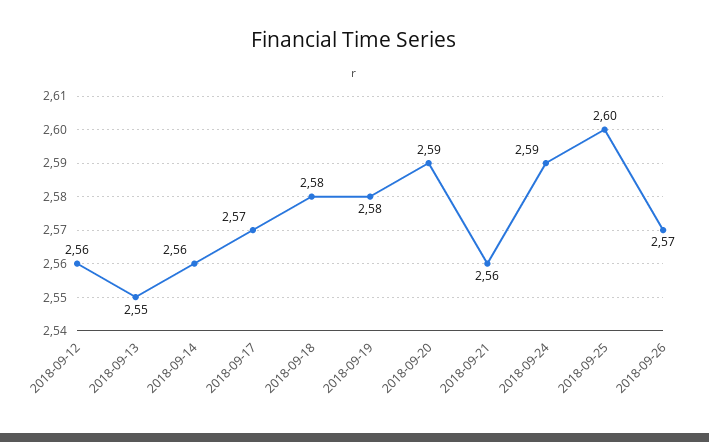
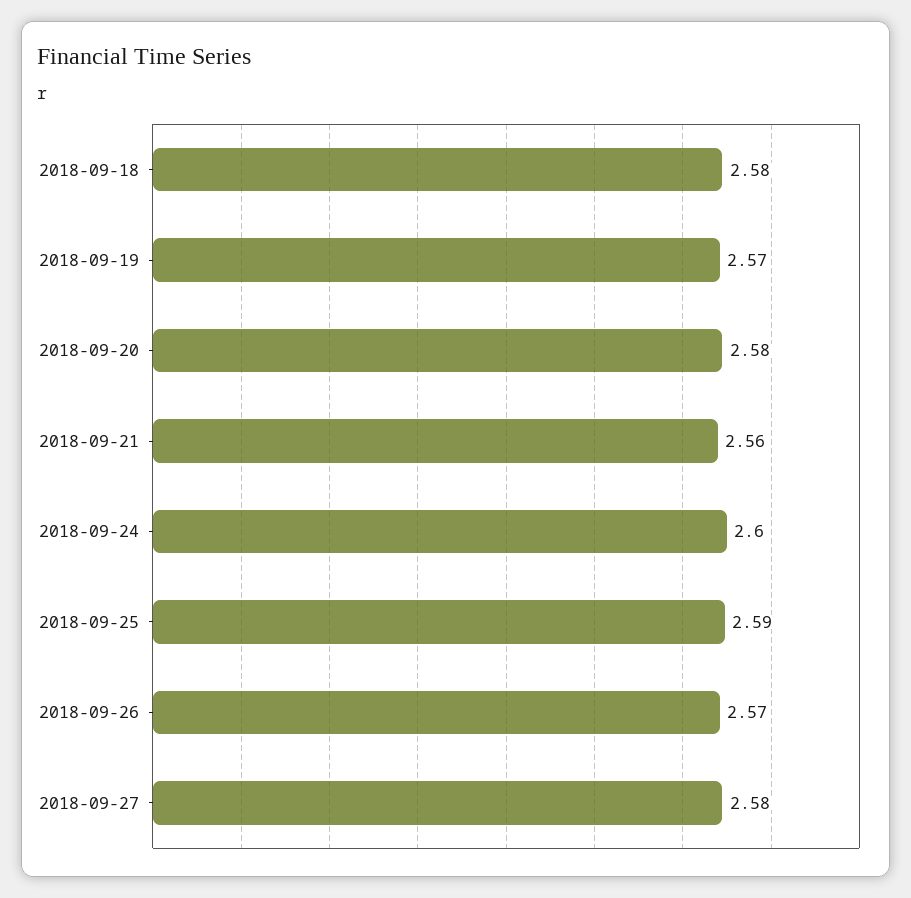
2018-09-12: 2.56 -> none
2018-09-13: 2.55 -> none
2018-09-14: 2.56 -> none
2018-09-17: 2.57 -> none
2018-09-19: 2.58 -> 2.57
2018-09-20: 2.59 -> 2.58
2018-09-24: 2.59 -> 2.6
2018-09-25: 2.6 -> 2.59
2018-09-27: none -> 2.58

